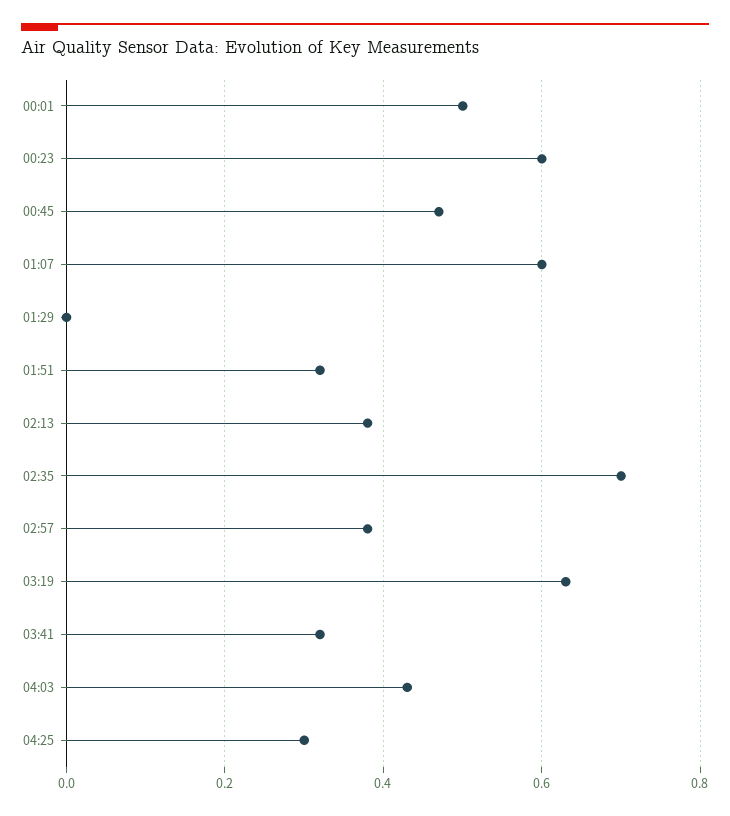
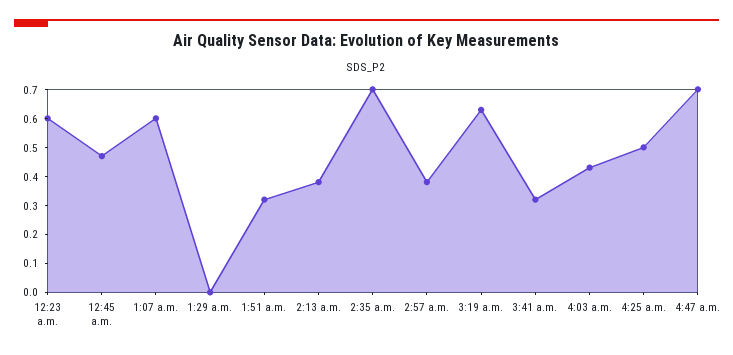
00:01: 0.5 -> none
04:25: 0.3 -> 0.5
4:47 a.m.: none -> 0.7

